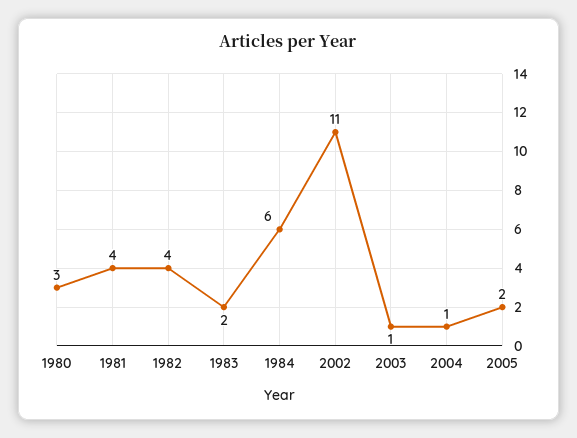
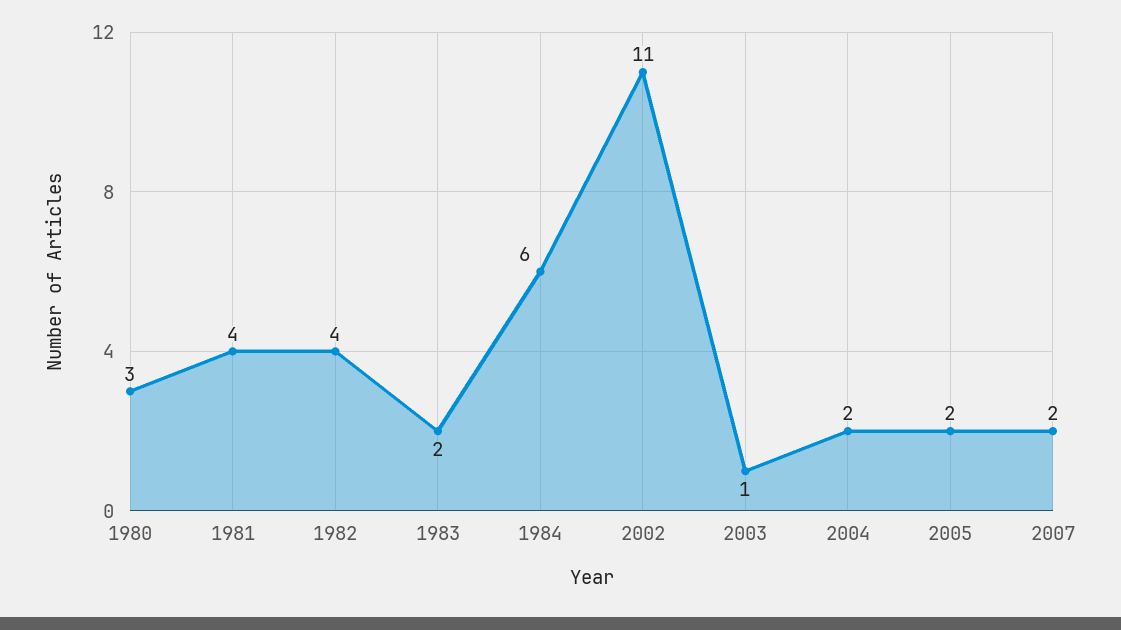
2004: 1 -> 2
2007: none -> 2

